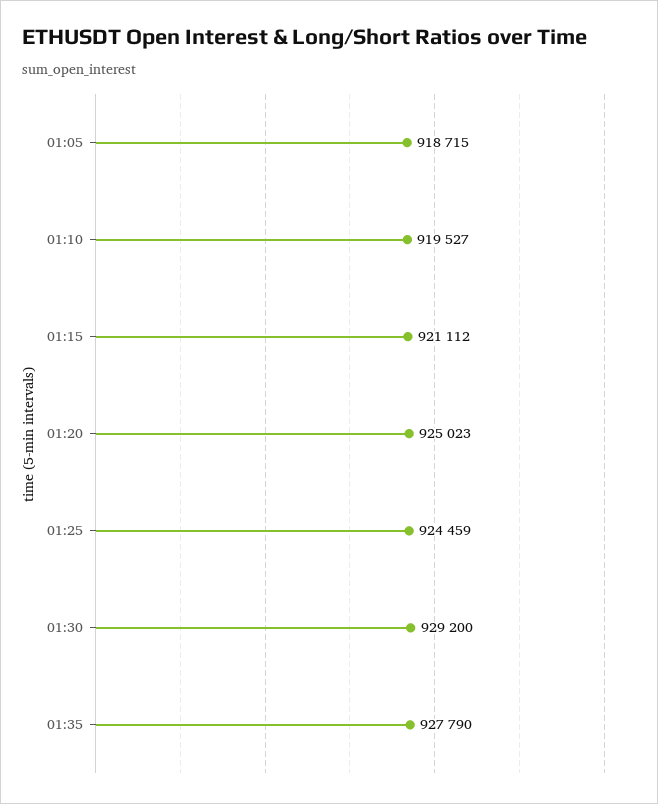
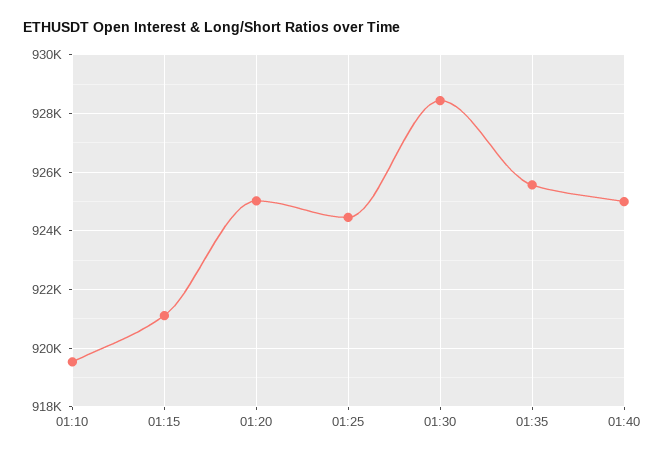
01:05: 918715 -> none
01:30: 929200 -> 928500
01:35: 927790 -> 925500
01:40: none -> 925000

